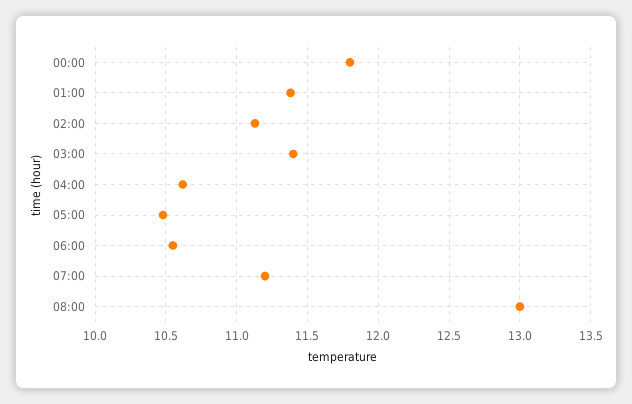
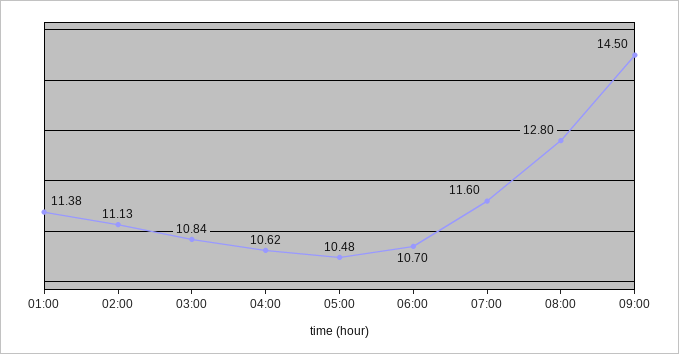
00:00: 11.8 -> none
03:00: 11.4 -> 10.84
06:00: 10.55 -> 10.7
07:00: 11.2 -> 11.6
08:00: 13 -> 12.8
09:00: none -> 14.5

